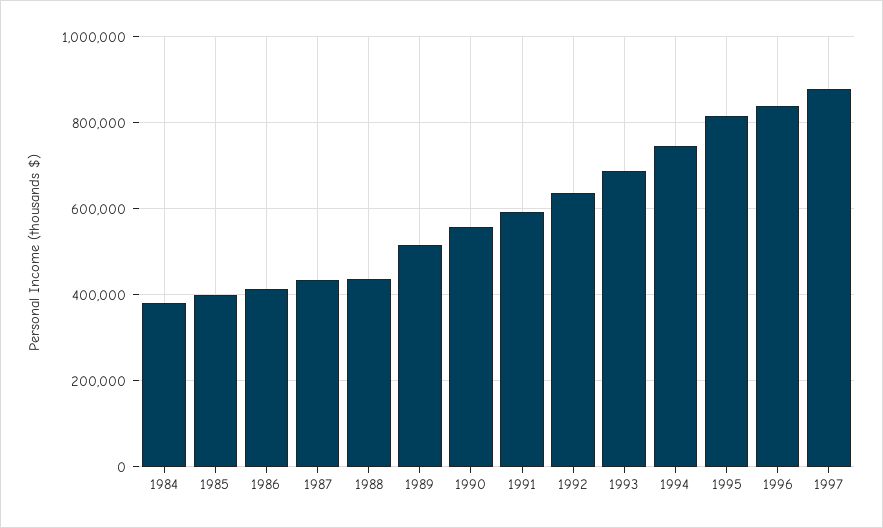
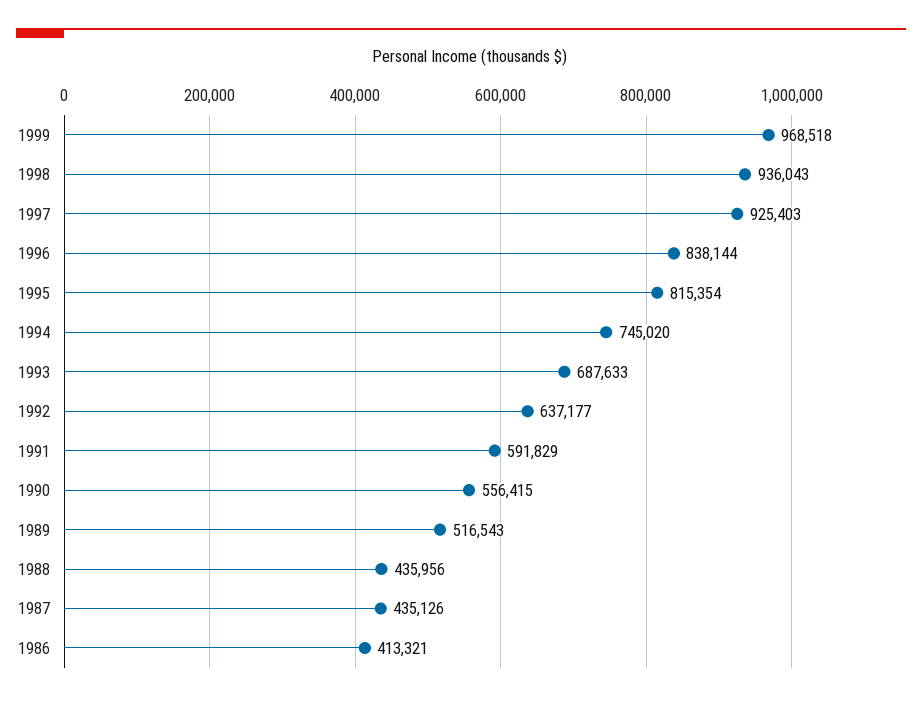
1984: 380000 -> none
1985: 400000 -> none
1997: 880000 -> 925403
1999: none -> 968518
1998: none -> 936043

